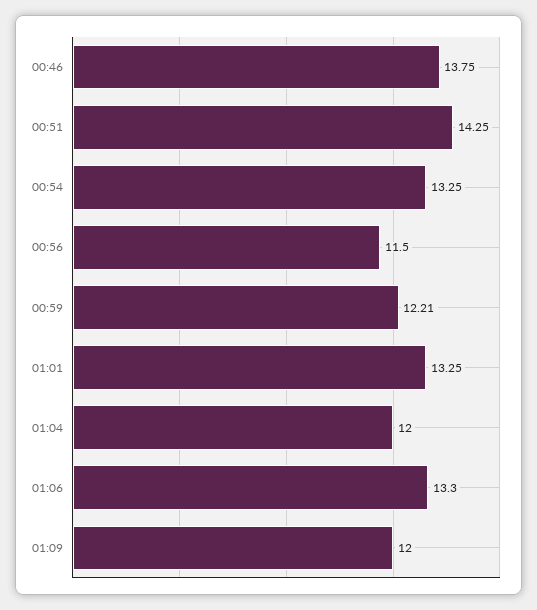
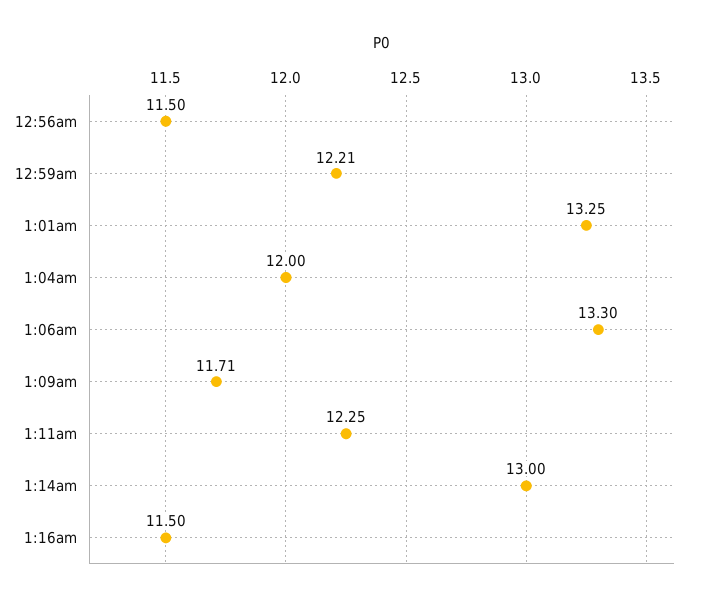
00:46: 13.75 -> none
00:51: 14.25 -> none
00:54: 13.25 -> none
01:09: 12 -> 11.71
1:11am: none -> 12.25
1:14am: none -> 13
1:16am: none -> 11.5

